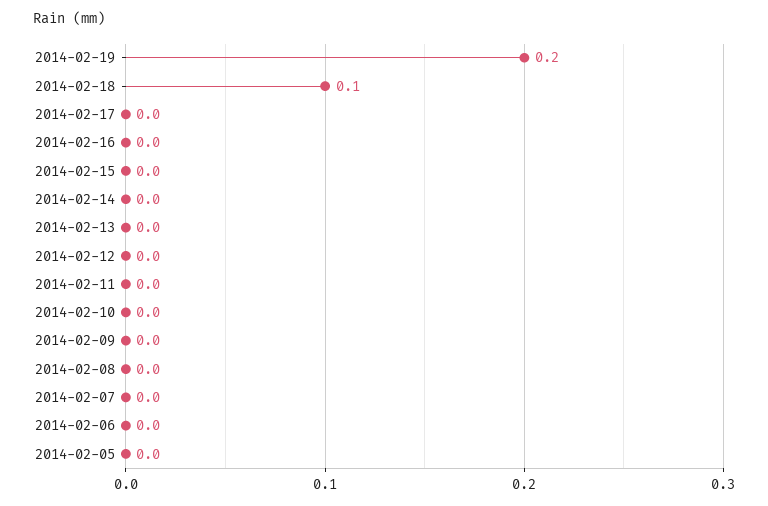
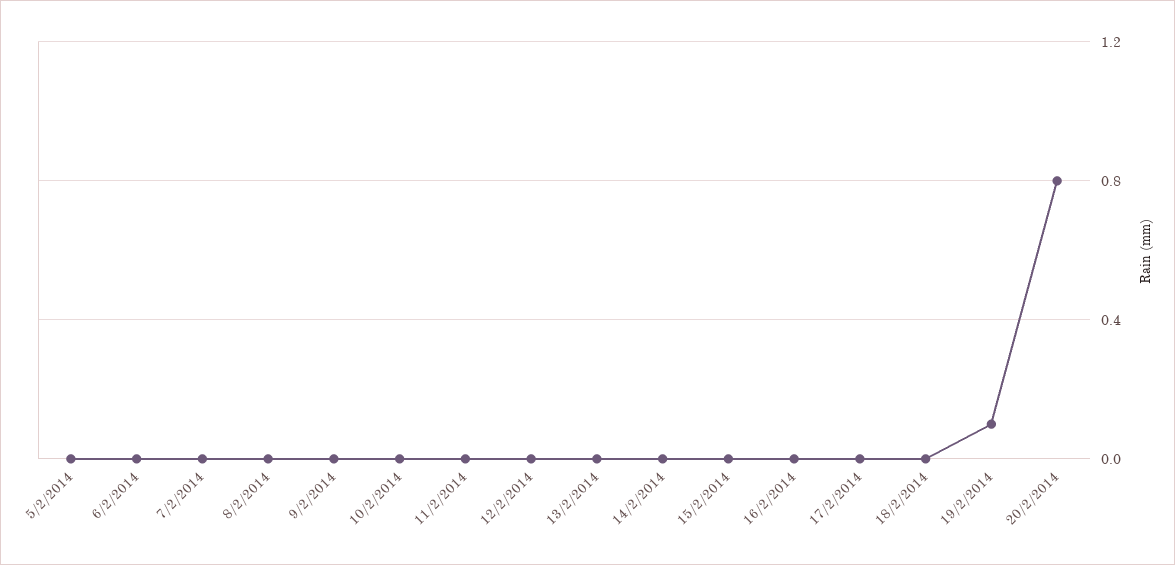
2014-02-19: 0.2 -> 0.1
2014-02-18: 0.1 -> 0
20/2/2014: none -> 0.8

